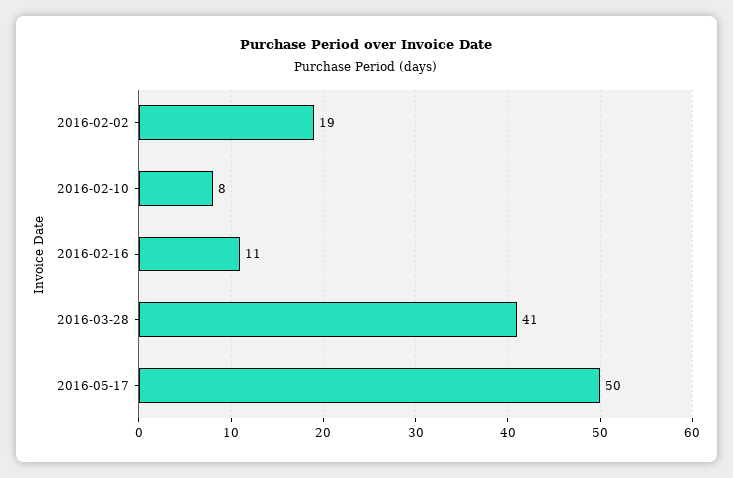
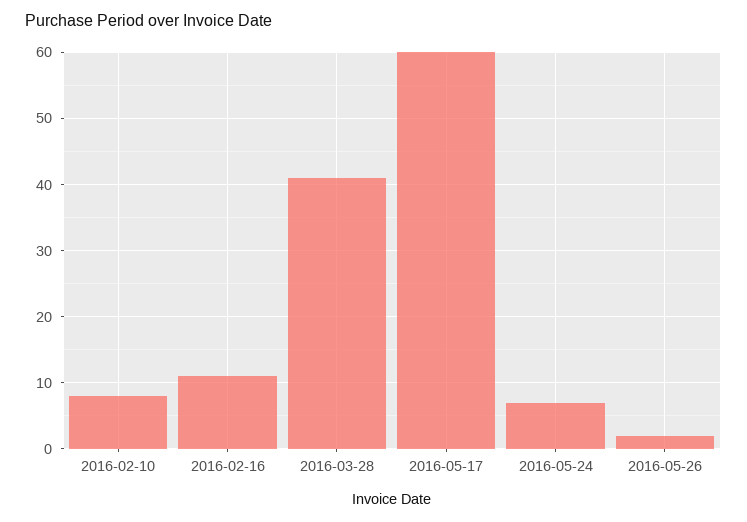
2016-02-02: 19 -> none
2016-05-17: 50 -> 60
2016-05-24: none -> 7
2016-05-26: none -> 2

